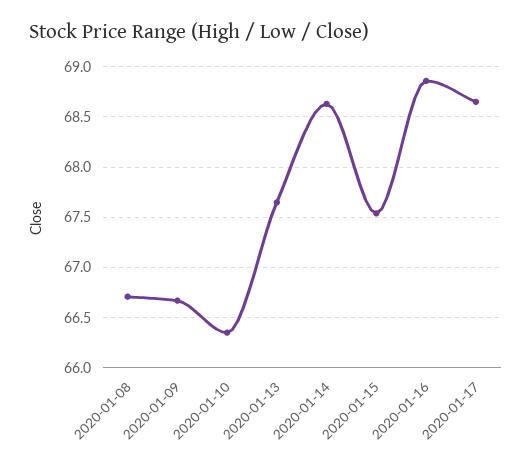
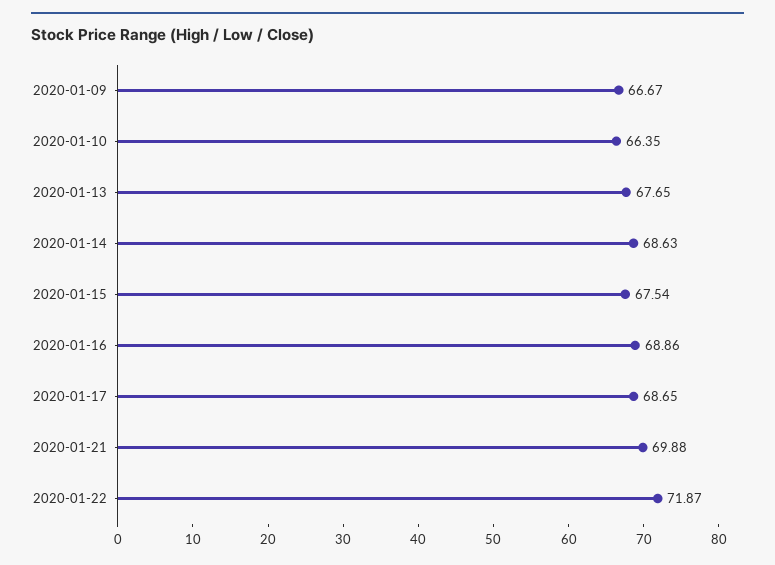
2020-01-08: 66.7 -> none
2020-01-21: none -> 69.88
2020-01-22: none -> 71.87

